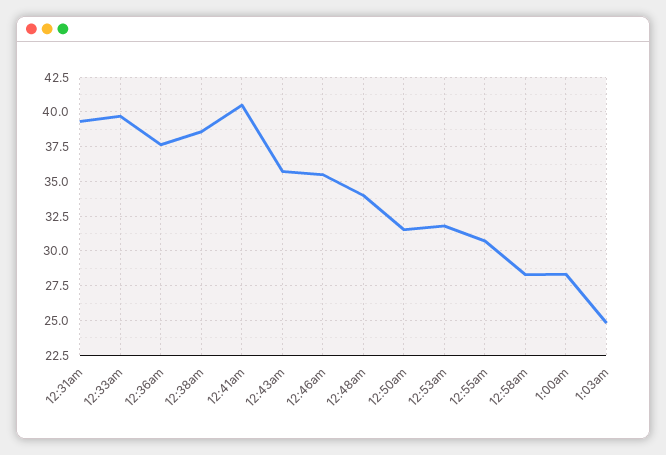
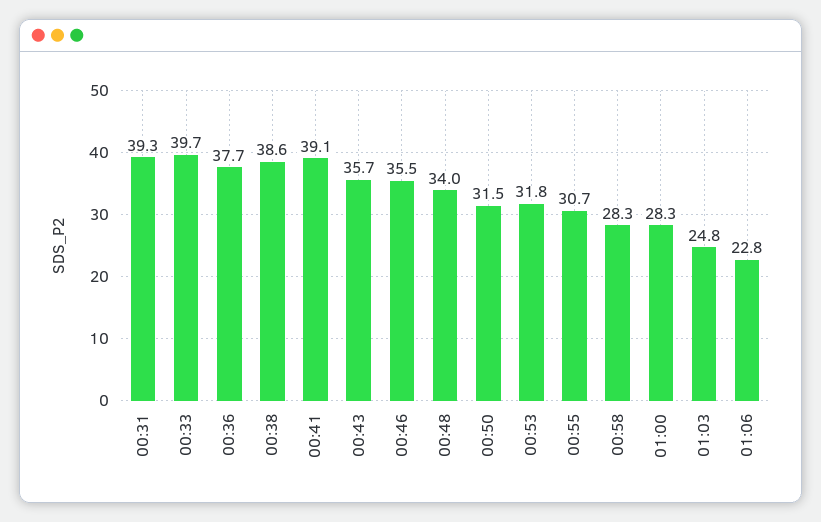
12:41am: 40.5 -> 39.1
01:06: none -> 22.8

